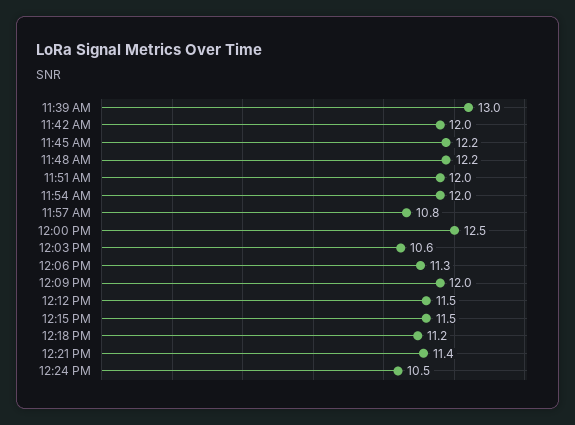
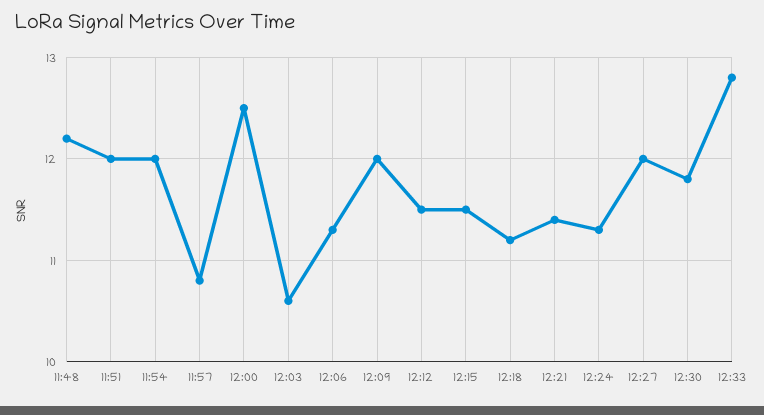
11:39 AM: 13 -> none
11:42 AM: 12 -> none
11:45 AM: 12.2 -> none
12:24 PM: 10.5 -> 11.3
12:27: none -> 12
12:30: none -> 11.8
12:33: none -> 12.8

